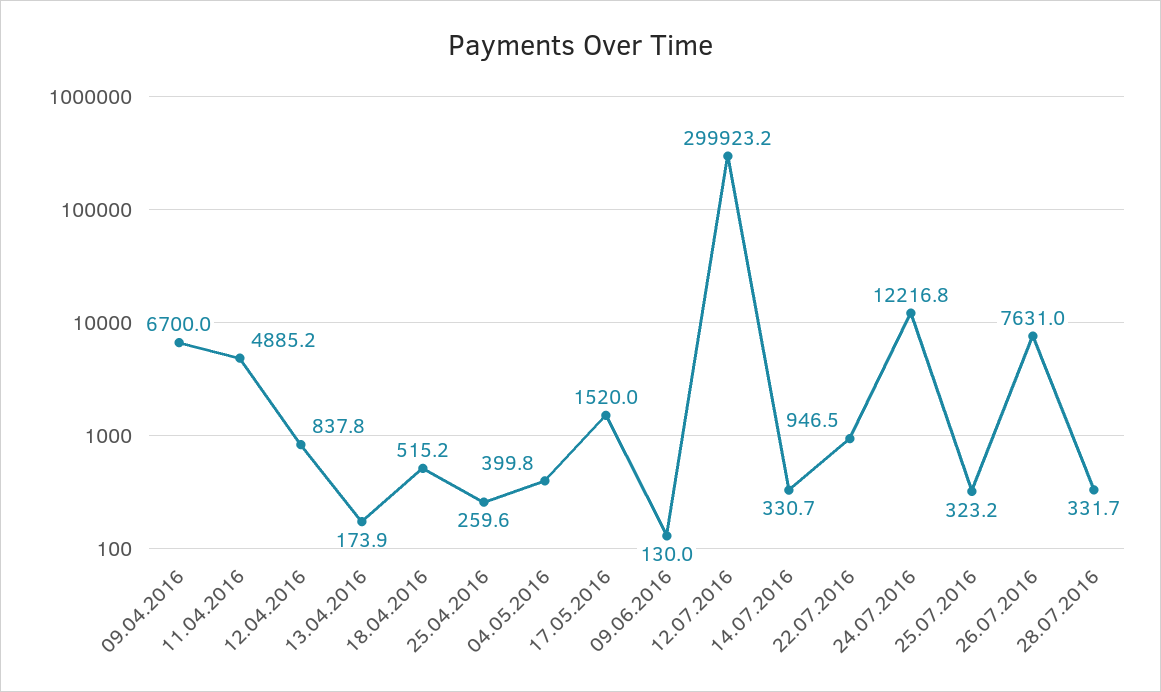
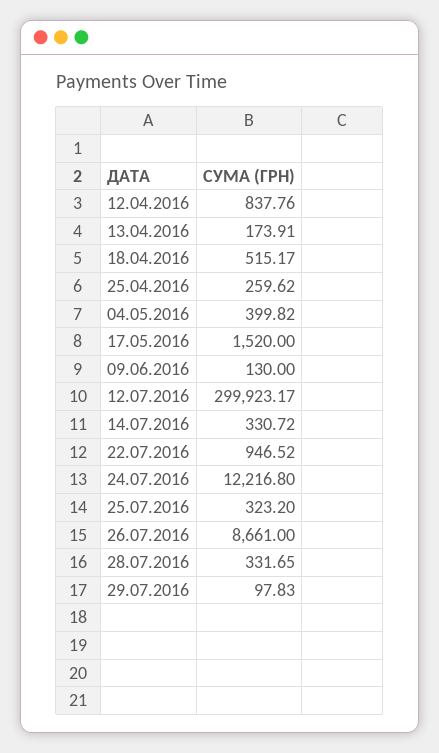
09.04.2016: 6700 -> none
11.04.2016: 4885.2 -> none
26.07.2016: 7631 -> 8661
29.07.2016: none -> 97.83

